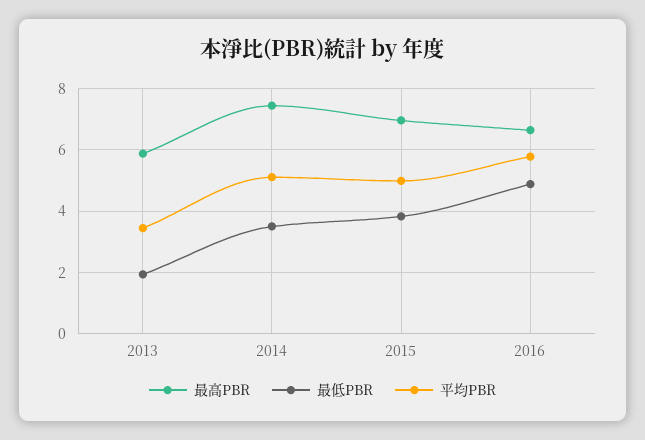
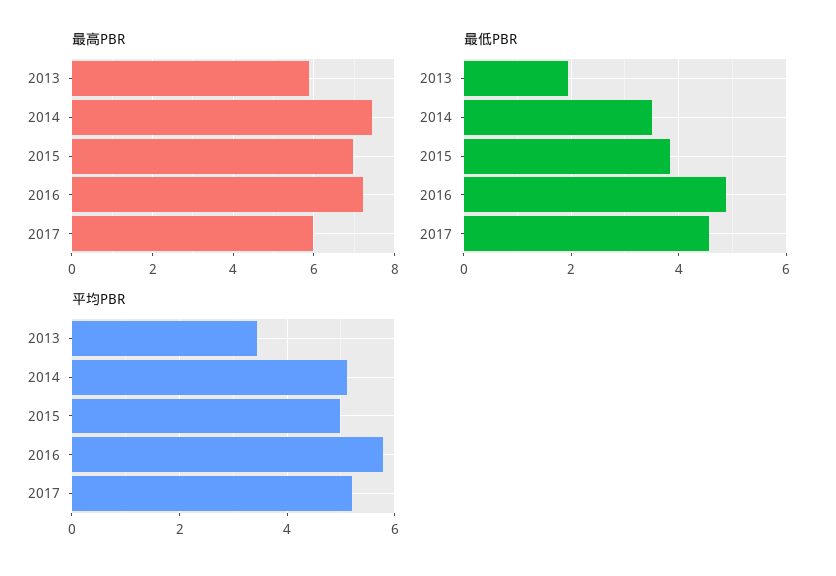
最高PBR, 2016: 6.6 -> 7.2
最高PBR, 2017: none -> 6
最低PBR, 2017: none -> 4.6
平均PBR, 2017: none -> 5.2

